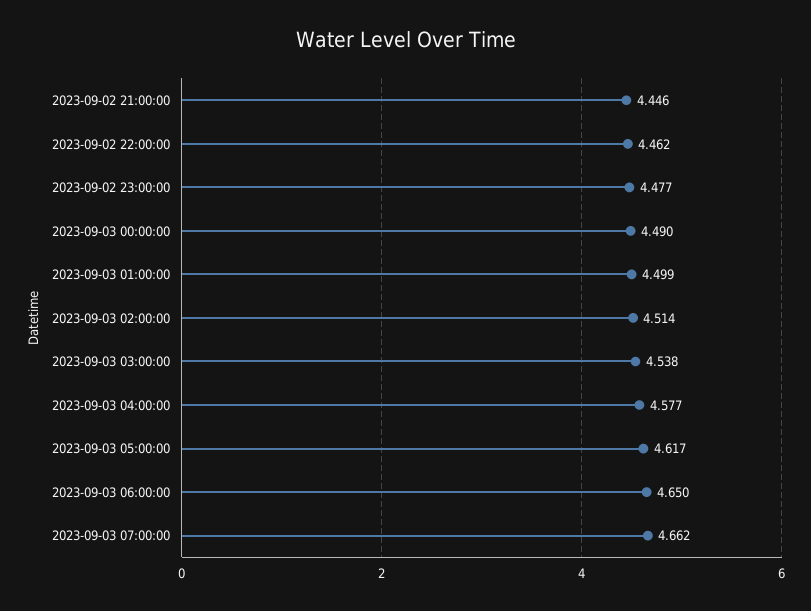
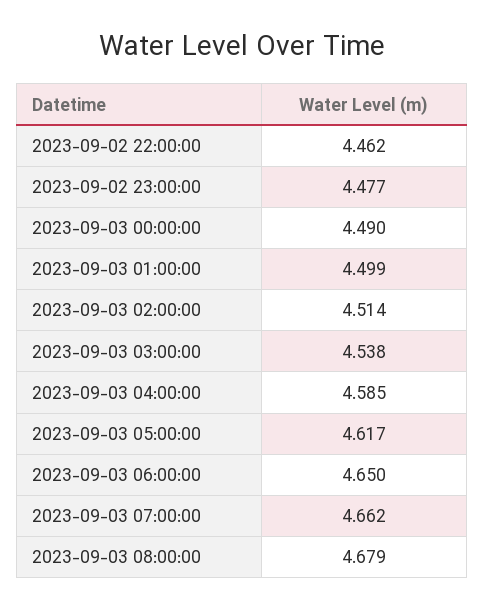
2023-09-02 21:00:00: 4.446 -> none
2023-09-03 04:00:00: 4.577 -> 4.585
2023-09-03 08:00:00: none -> 4.679

